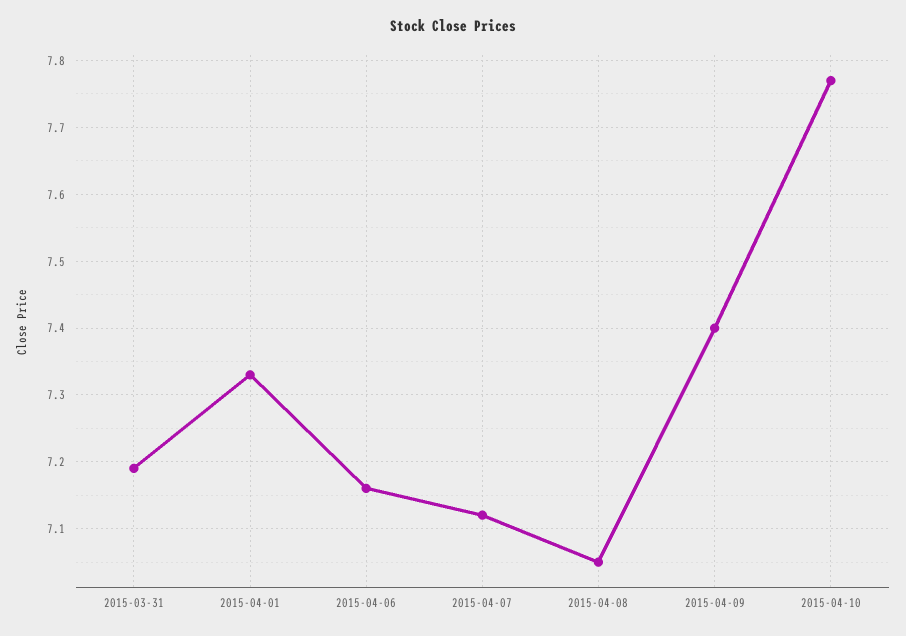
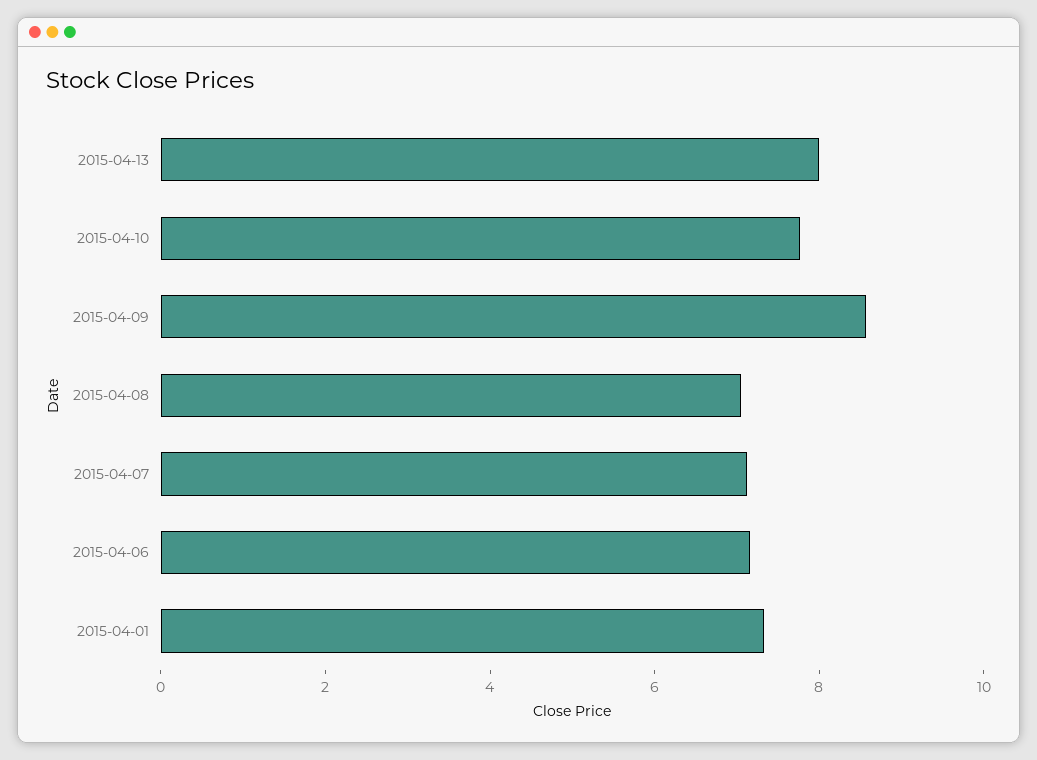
2015-03-31: 7.19 -> none
2015-04-09: 7.4 -> 8.5
2015-04-13: none -> 8

